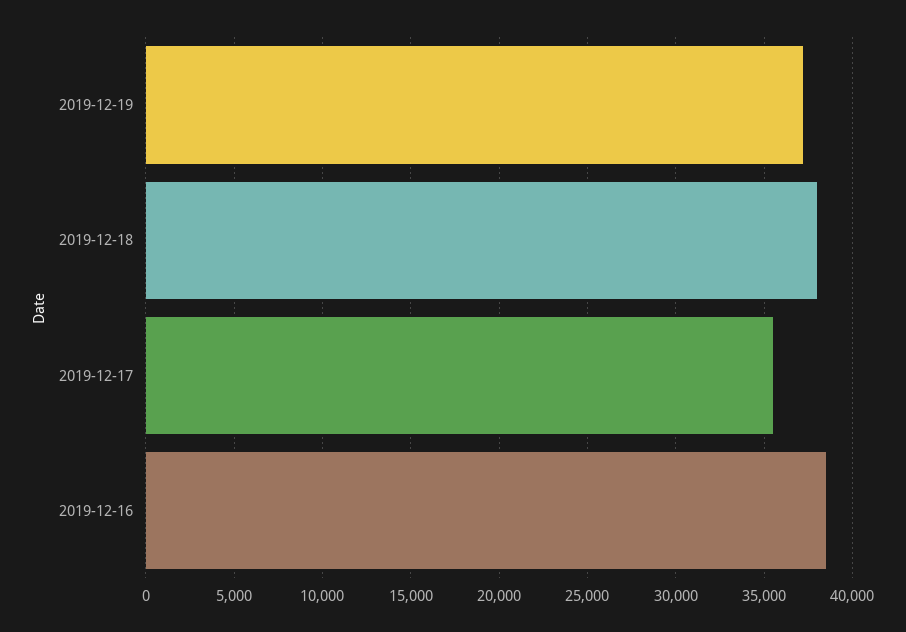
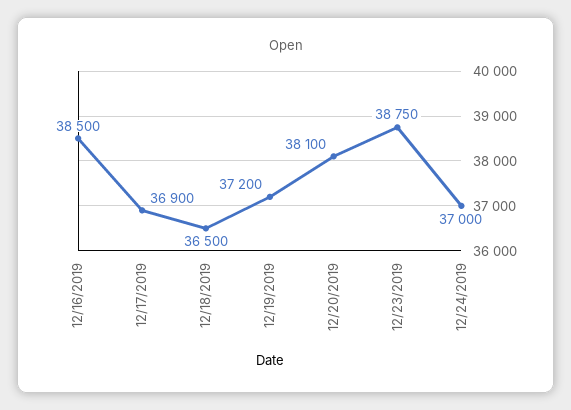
2019-12-18: 38000 -> 36500
2019-12-17: 35500 -> 36900
12/20/2019: none -> 38100
12/23/2019: none -> 38750
12/24/2019: none -> 37000

